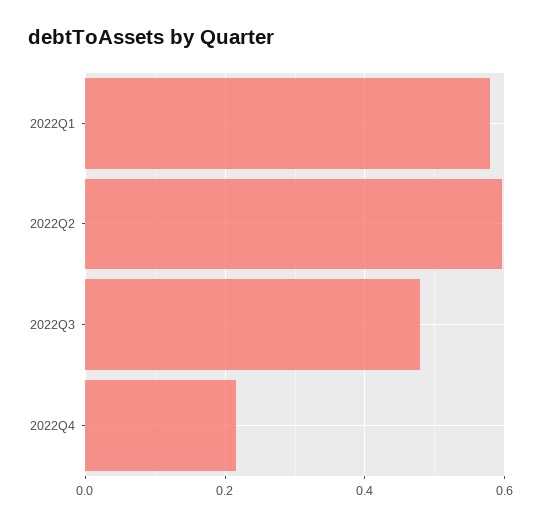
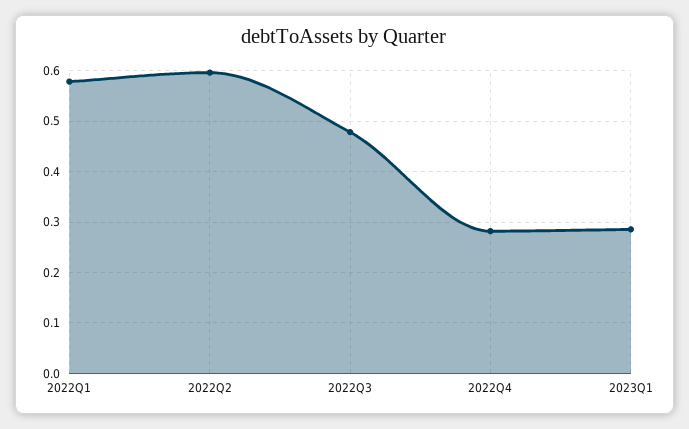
2022Q4: 0.22 -> 0.28
2023Q1: none -> 0.28

